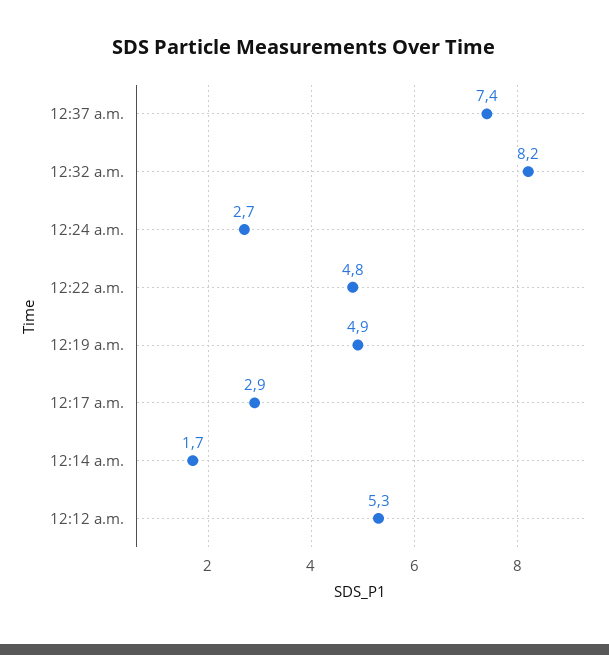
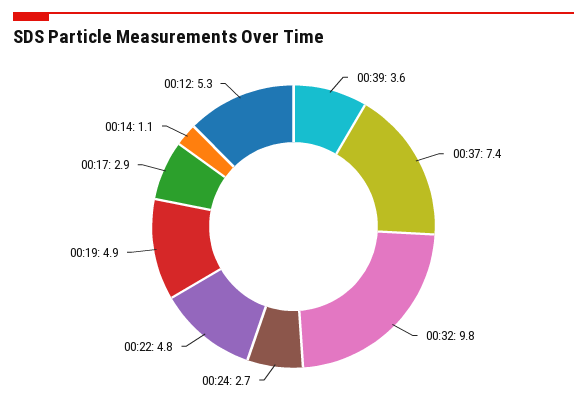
12:32 a.m.: 8.2 -> 9.8
12:14 a.m.: 1.7 -> 1.1
00:39: none -> 3.6

